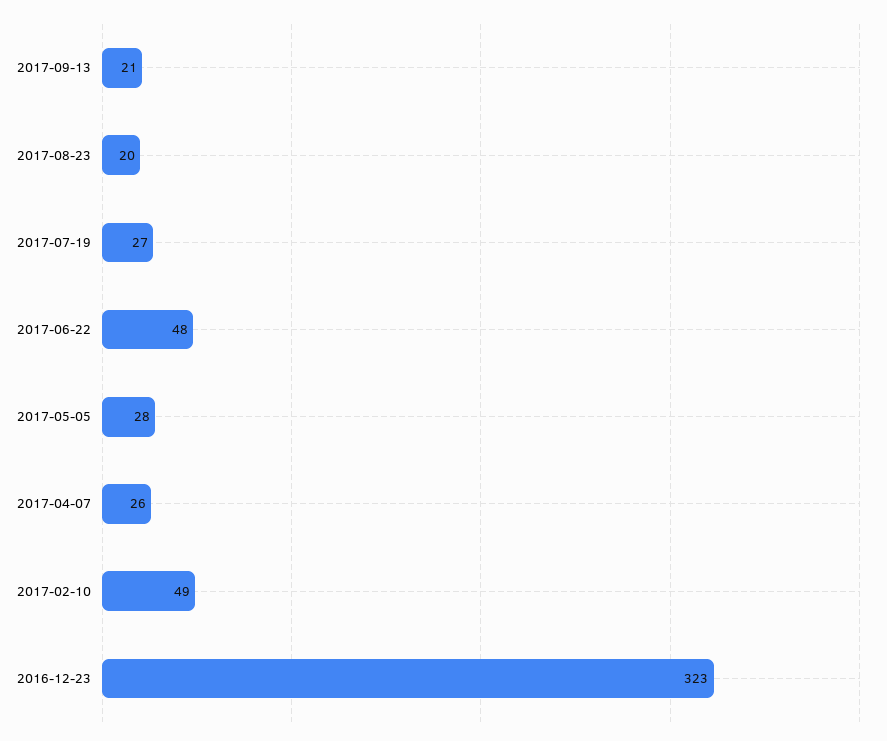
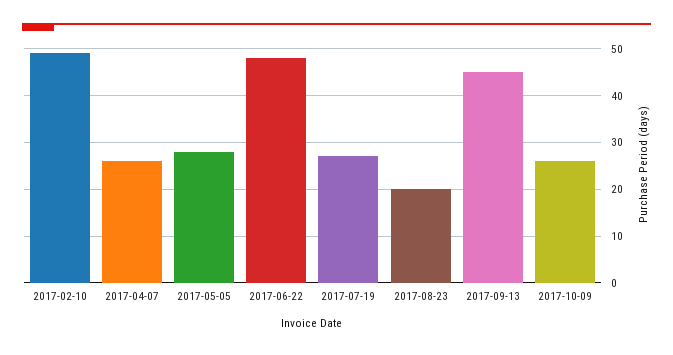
2017-09-13: 21 -> 45
2016-12-23: 323 -> none
2017-10-09: none -> 25

